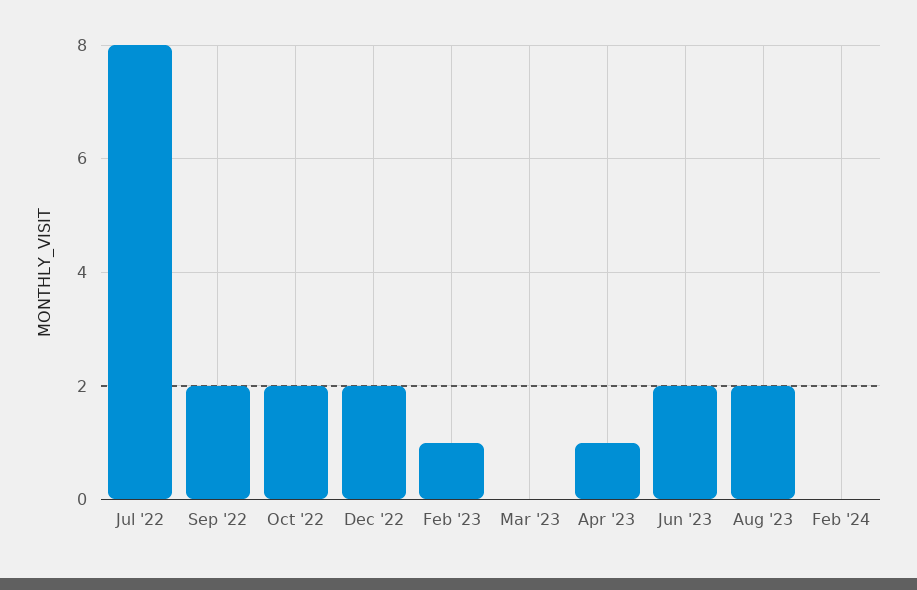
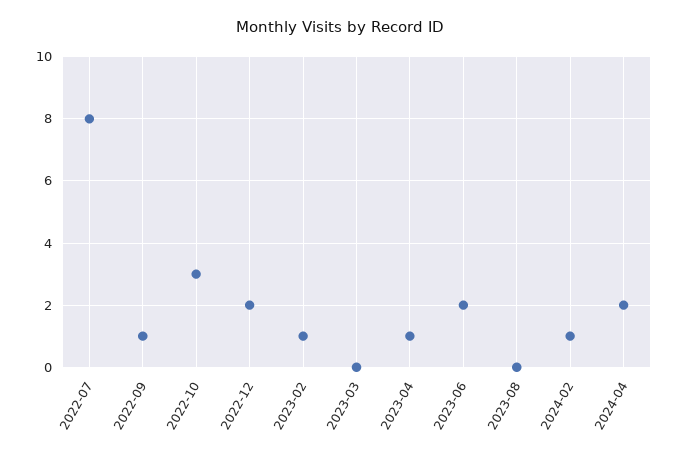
Sep '22: 2 -> 1
Oct '22: 2 -> 3
Aug '23: 2 -> 0
Feb '24: 0 -> 1
2024-04: none -> 2

